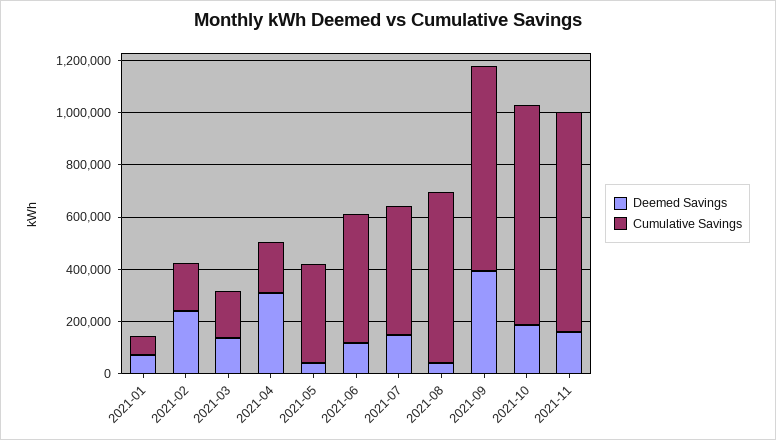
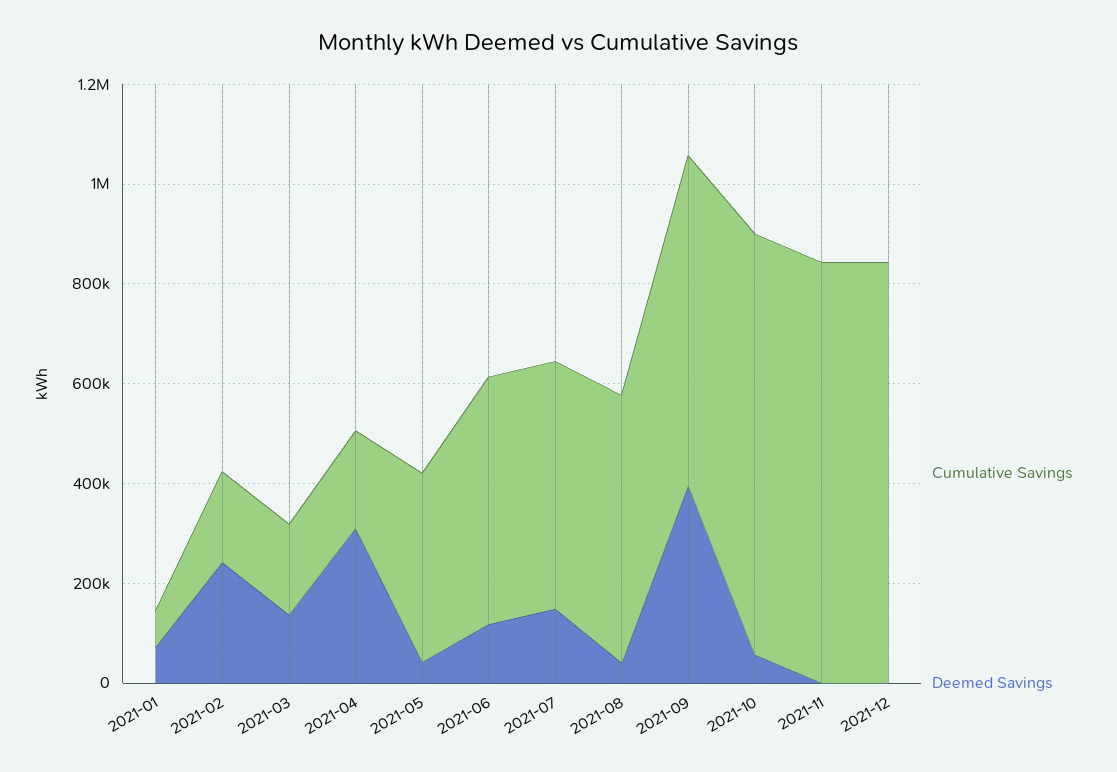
Cumulative Savings, 2021-08: 650000 -> 550000
Cumulative Savings, 2021-09: 800000 -> 650000
Deemed Savings, 2021-10: 200000 -> 50000
Deemed Savings, 2021-11: 150000 -> 0
Cumulative Savings, 2021-12: none -> 850000
Deemed Savings, 2021-12: none -> 0

